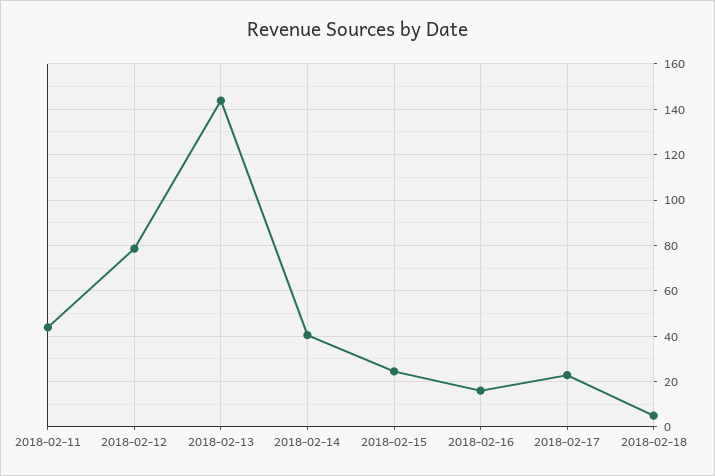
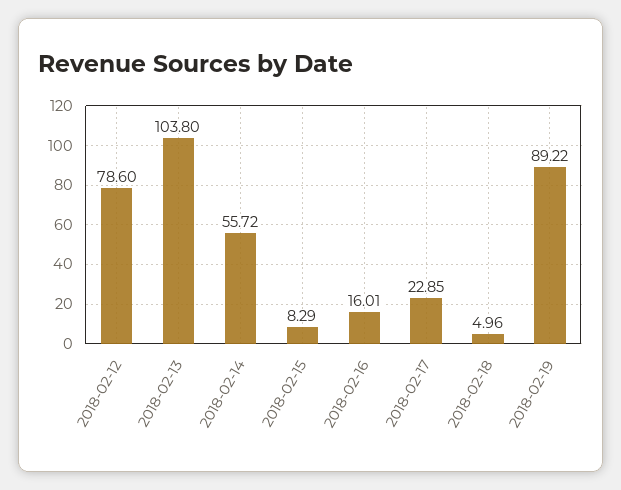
2018-02-11: 45 -> none
2018-02-13: 145 -> 103.8
2018-02-14: 40 -> 55.72
2018-02-15: 25 -> 8.29
2018-02-19: none -> 89.22

